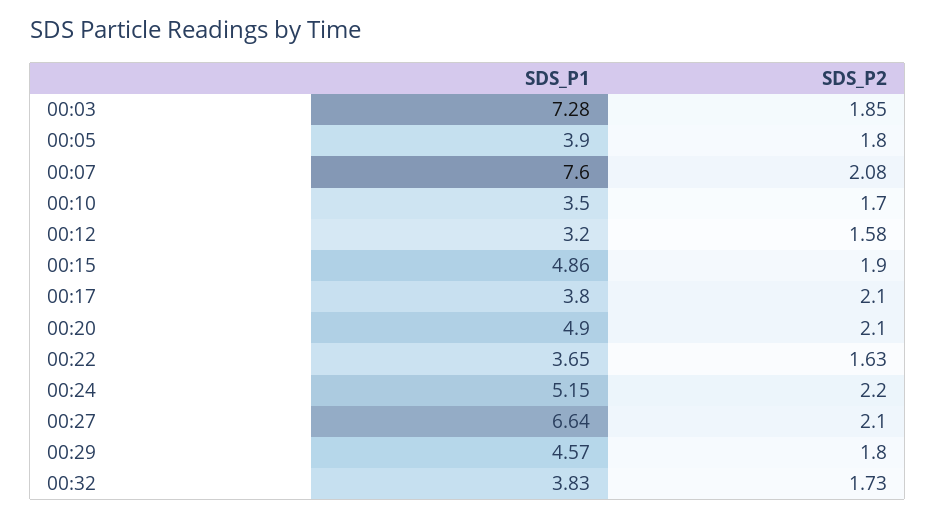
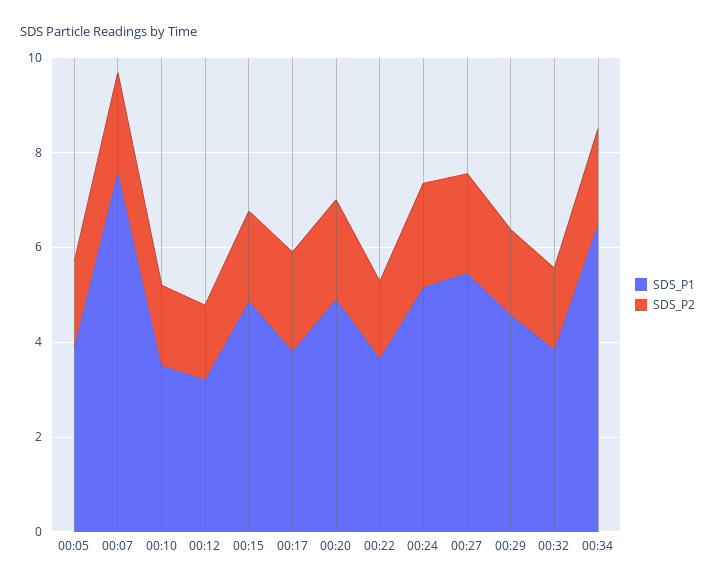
SDS_P1, 00:03: 7.28 -> none
SDS_P2, 00:03: 1.85 -> none
SDS_P1, 00:27: 6.64 -> 5.5
SDS_P1, 00:34: none -> 6.5
SDS_P2, 00:34: none -> 2

